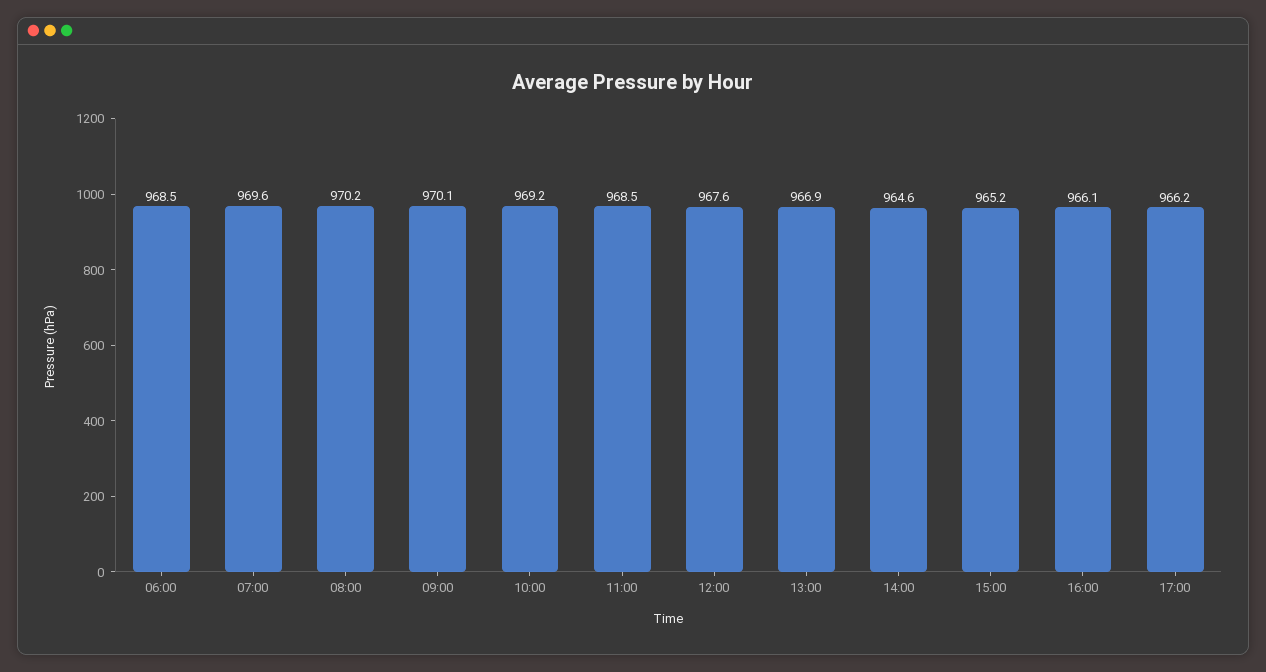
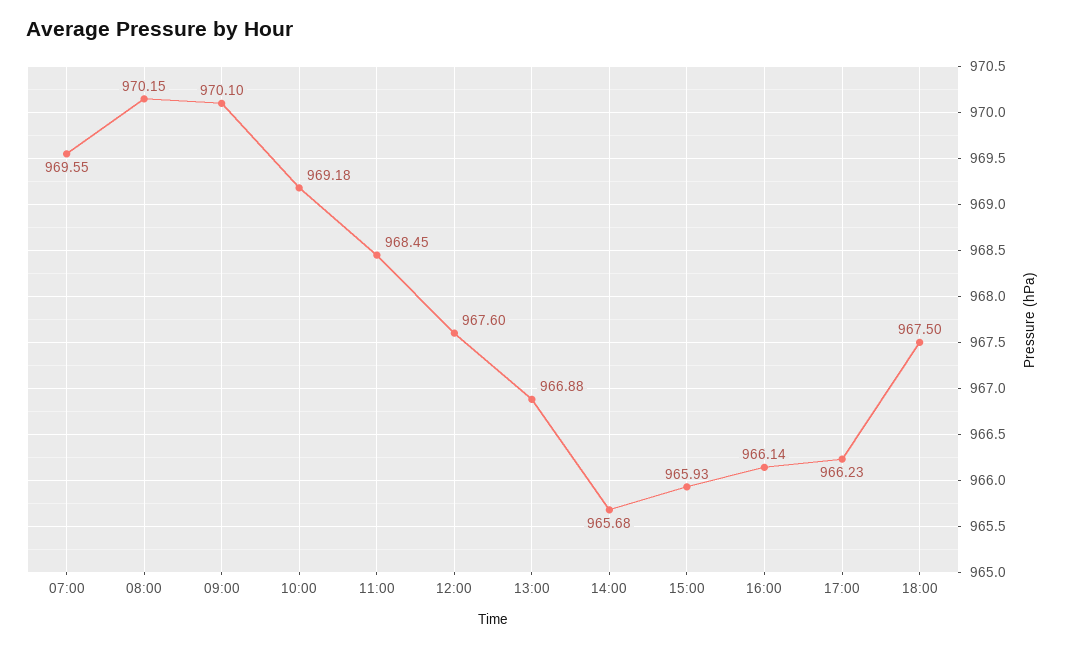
06:00: 968.5 -> none
14:00: 964.6 -> 965.68
15:00: 965.2 -> 965.93
18:00: none -> 967.5

